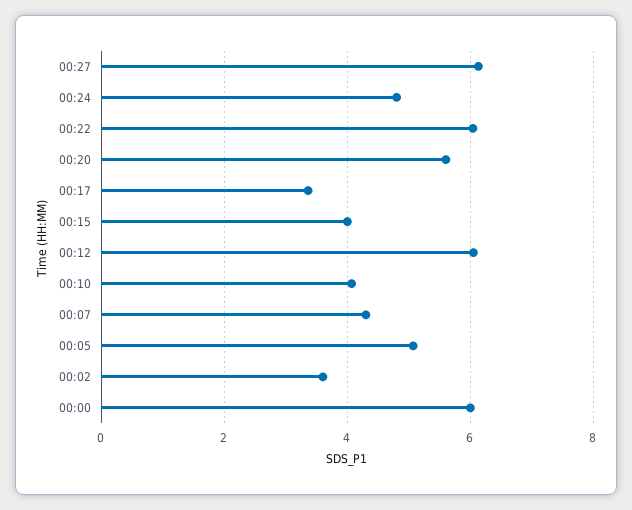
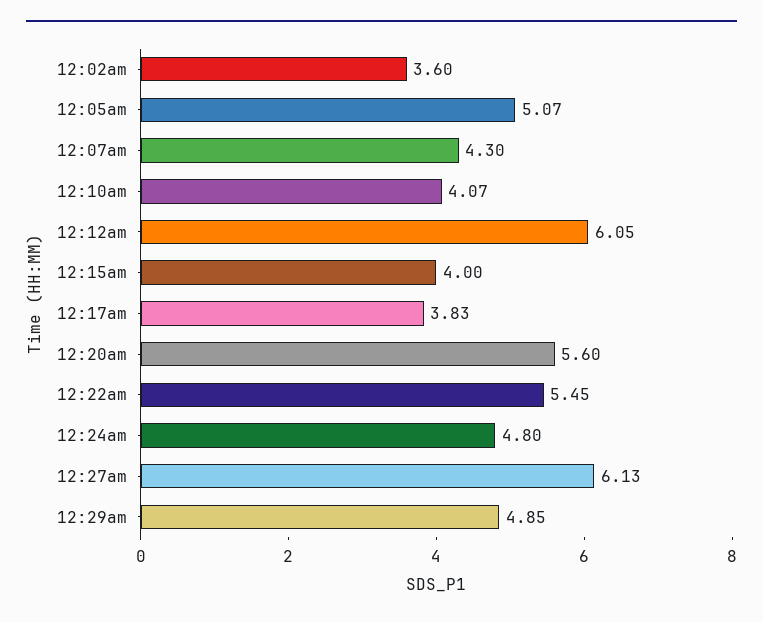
00:22: 6 -> 5.45
00:17: 3.4 -> 3.83
00:00: 6 -> none
12:29am: none -> 4.85

